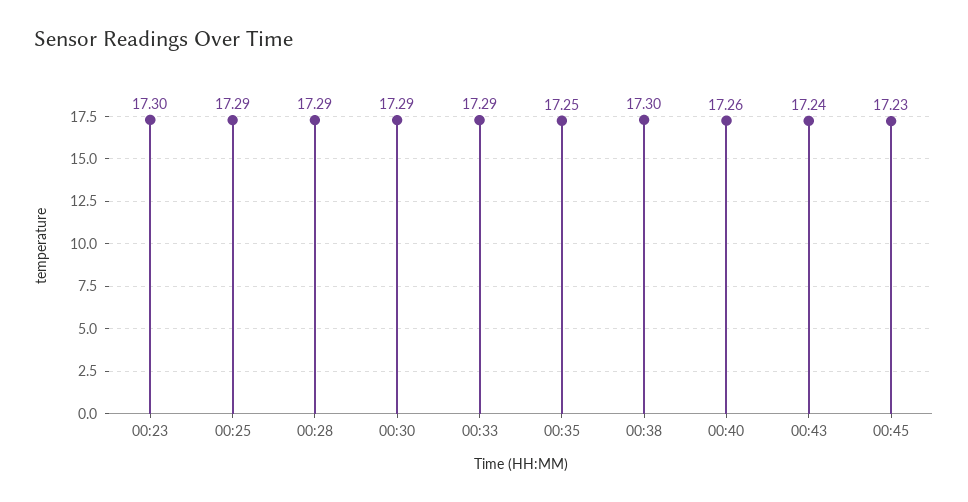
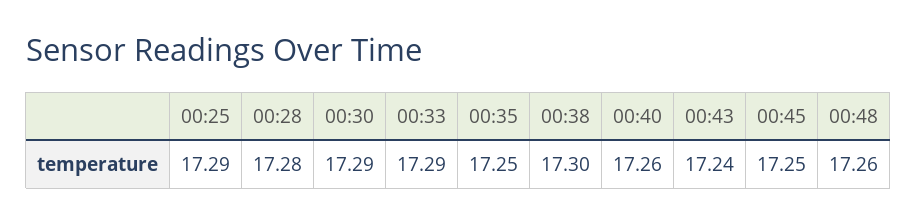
00:23: 17.3 -> none
00:28: 17.29 -> 17.28
00:45: 17.23 -> 17.25
00:48: none -> 17.26

